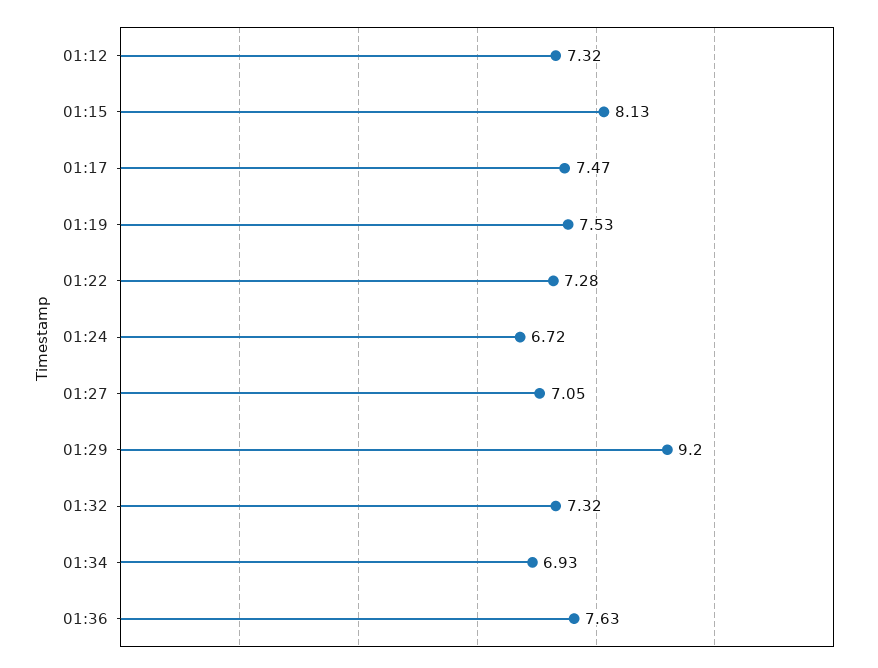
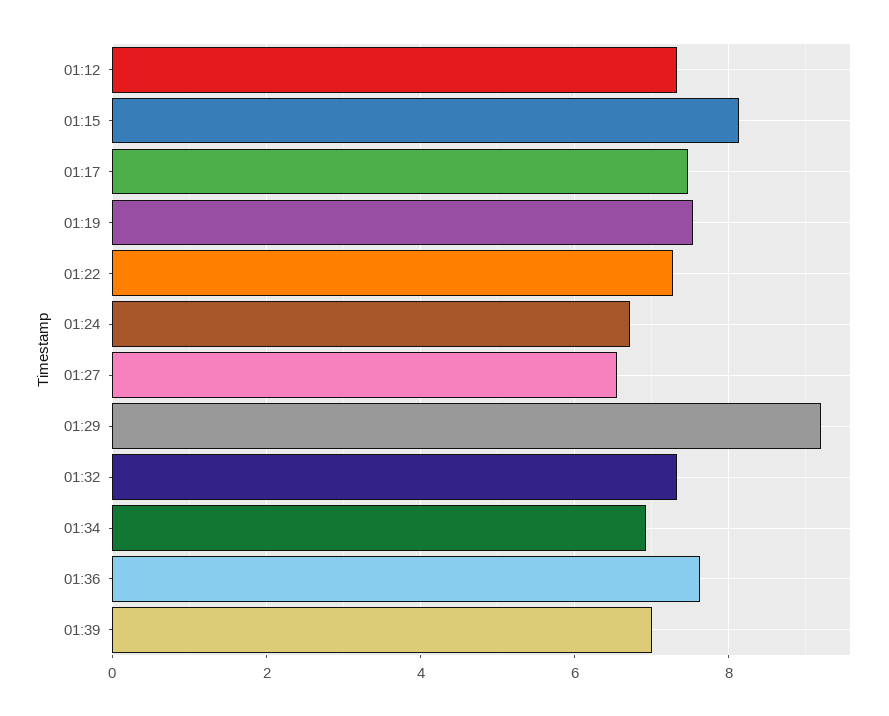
01:27: 7.05 -> 6.6
01:39: none -> 7

